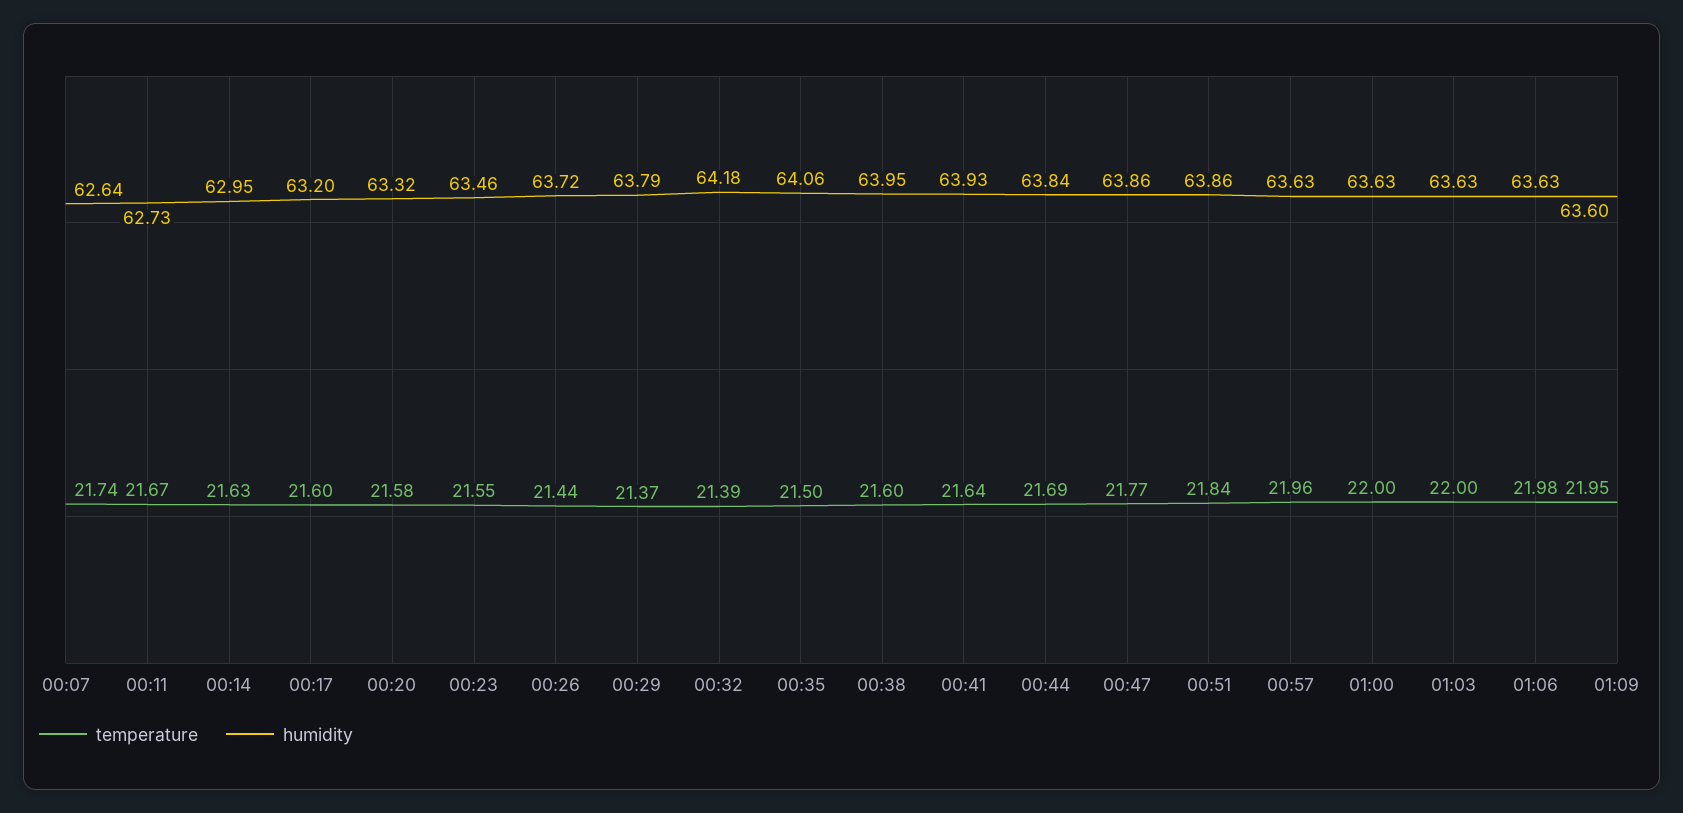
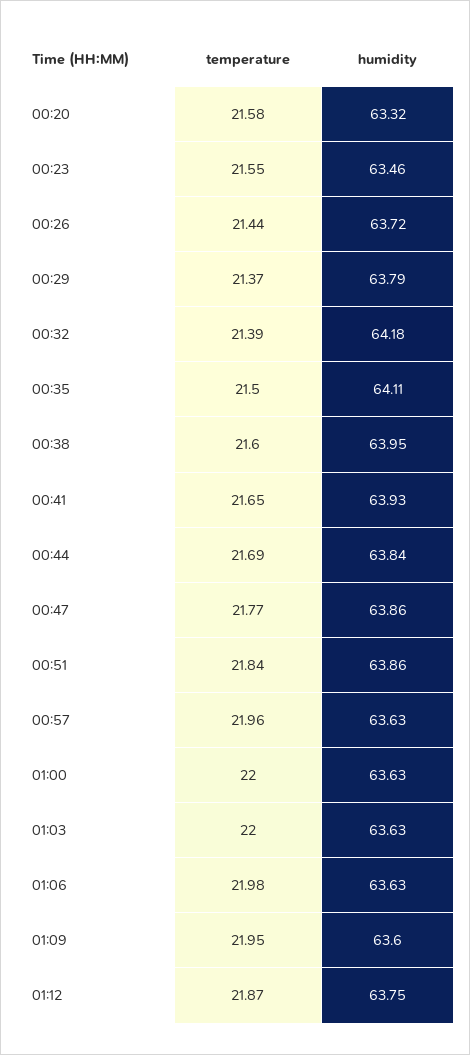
temperature, 00:07: 21.74 -> none
humidity, 00:07: 62.64 -> none
temperature, 00:11: 21.67 -> none
humidity, 00:11: 62.73 -> none
temperature, 00:14: 21.63 -> none
humidity, 00:14: 62.95 -> none
temperature, 00:17: 21.6 -> none
humidity, 00:17: 63.2 -> none
humidity, 00:35: 64.06 -> 64.11
temperature, 00:41: 21.64 -> 21.65
temperature, 01:12: none -> 21.87
humidity, 01:12: none -> 63.75

